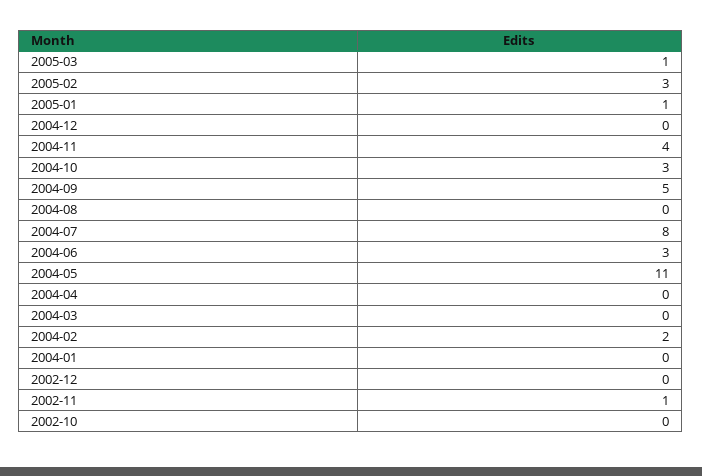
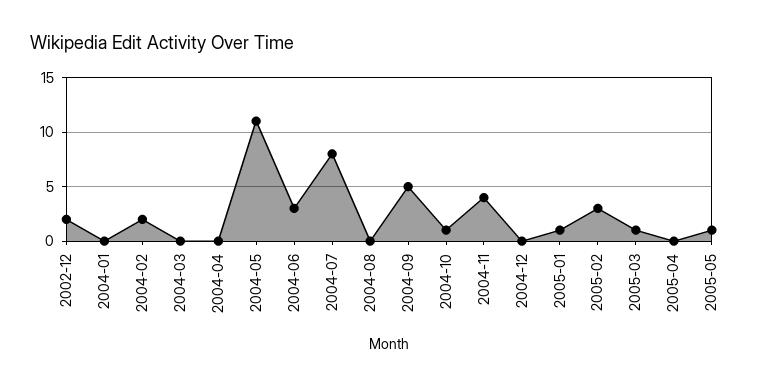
2004-10: 3 -> 1
2002-12: 0 -> 2
2002-11: 1 -> none
2002-10: 0 -> none
2005-04: none -> 0
2005-05: none -> 1

